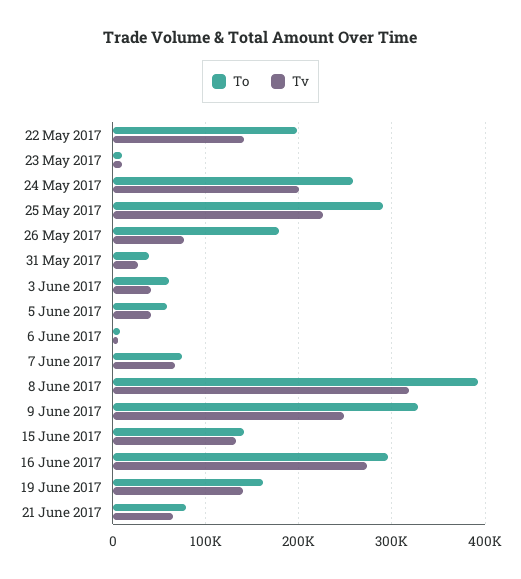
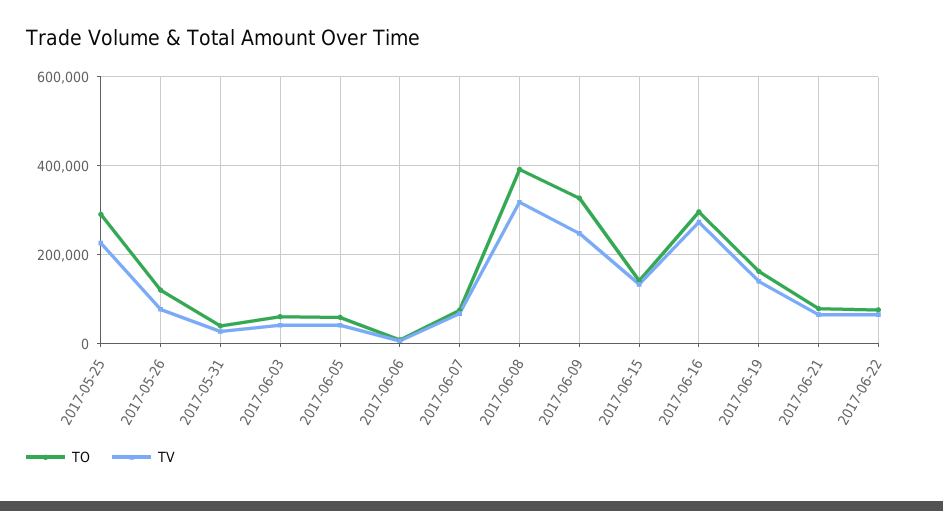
To, 22 May 2017: 200000 -> none
Tv, 22 May 2017: 140000 -> none
To, 23 May 2017: 10000 -> none
Tv, 23 May 2017: 10000 -> none
To, 24 May 2017: 260000 -> none
Tv, 24 May 2017: 200000 -> none
To, 26 May 2017: 180000 -> 120000
To, 2017-06-22: none -> 80000
Tv, 2017-06-22: none -> 60000

